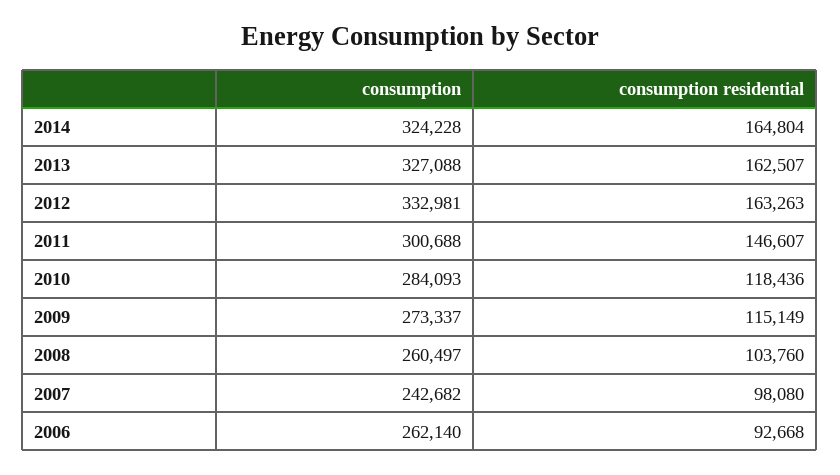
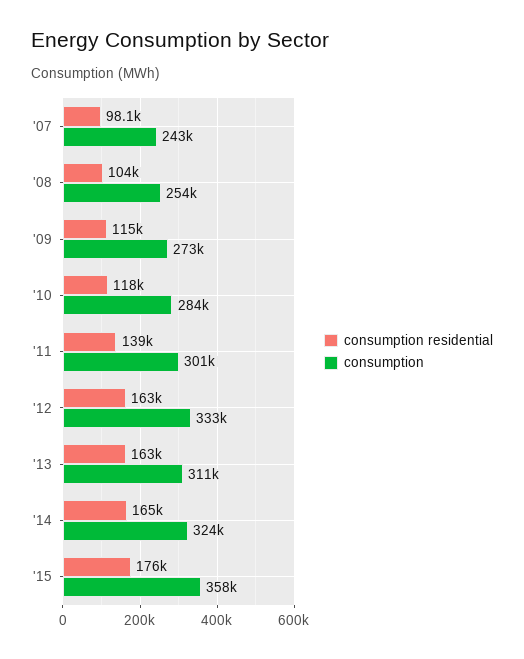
consumption, 2013: 327088 -> 311000
consumption residential, 2011: 146607 -> 139000
consumption, 2008: 260497 -> 254000
consumption, 2006: 262140 -> none
consumption residential, 2006: 92668 -> none
consumption residential, '15: none -> 176000
consumption, '15: none -> 358000

